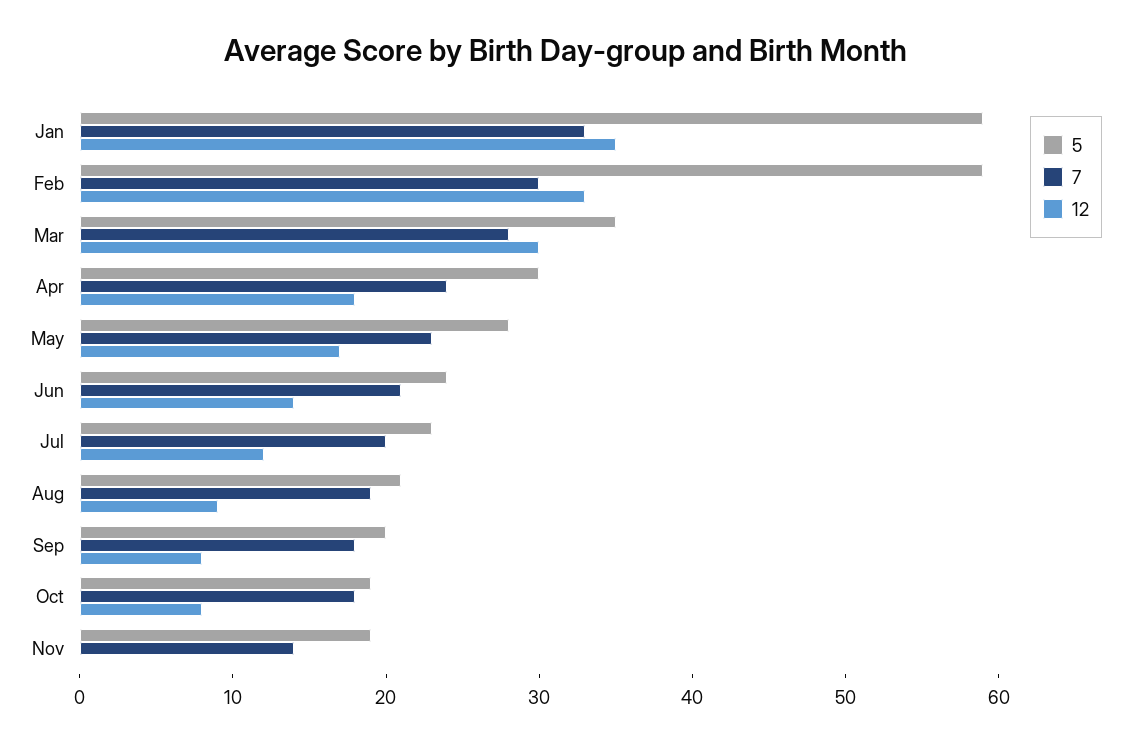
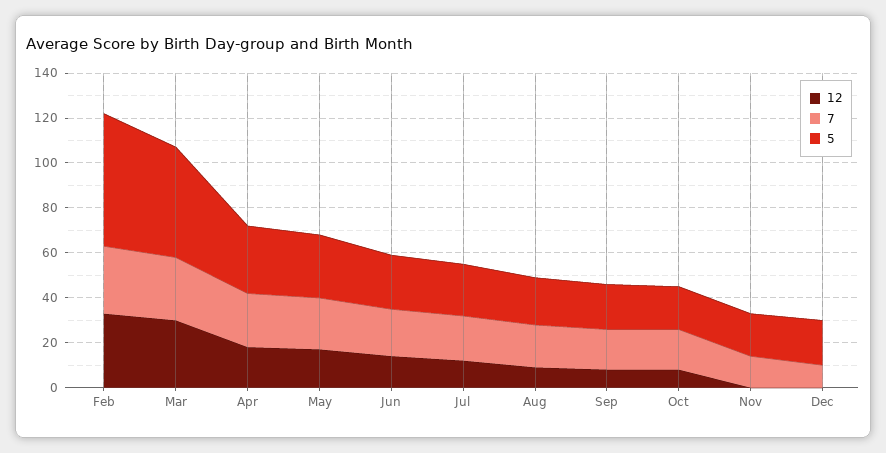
5, Jan: 59 -> none
7, Jan: 33 -> none
12, Jan: 35 -> none
5, Mar: 35 -> 50
12, Dec: none -> 0
7, Dec: none -> 10
5, Dec: none -> 20

